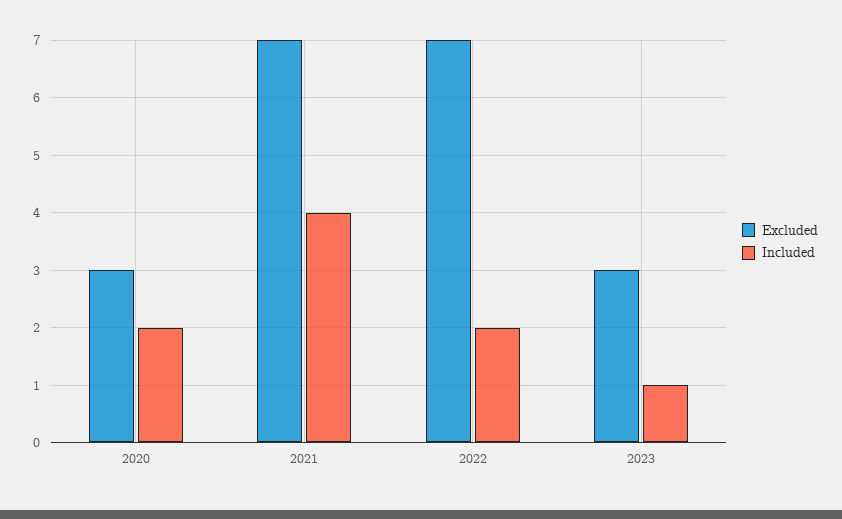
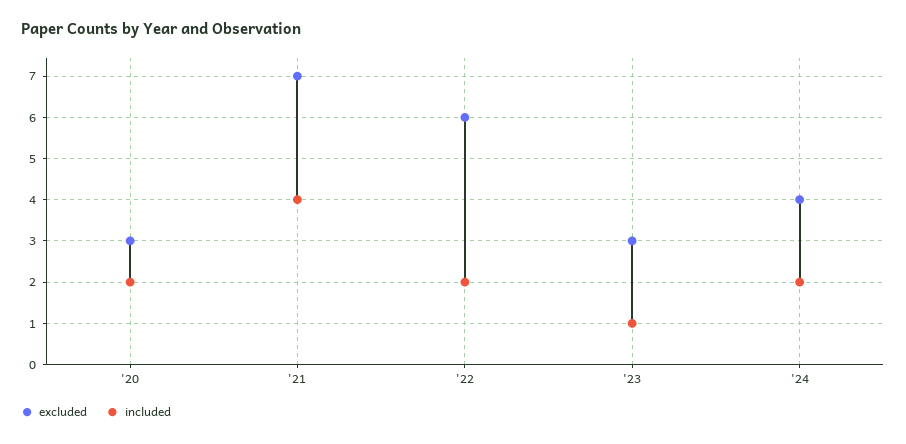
Excluded, 2022: 7 -> 6
Excluded, '24: none -> 4
Included, '24: none -> 2

